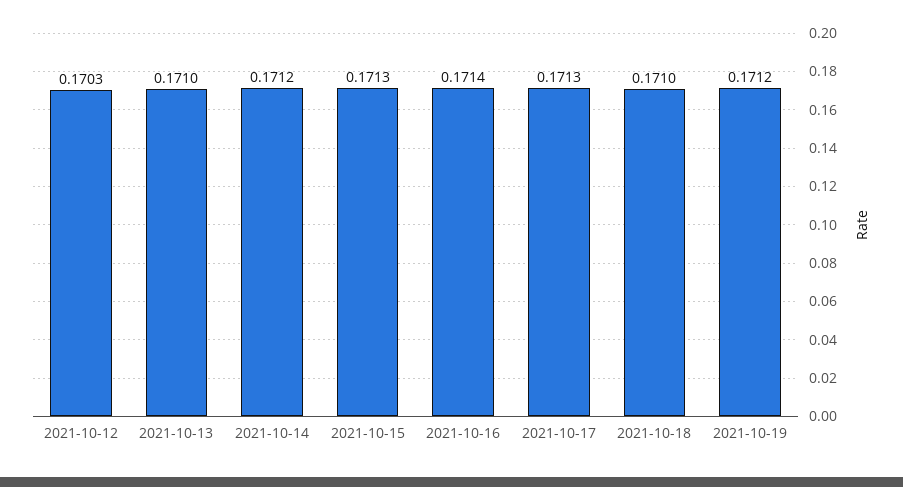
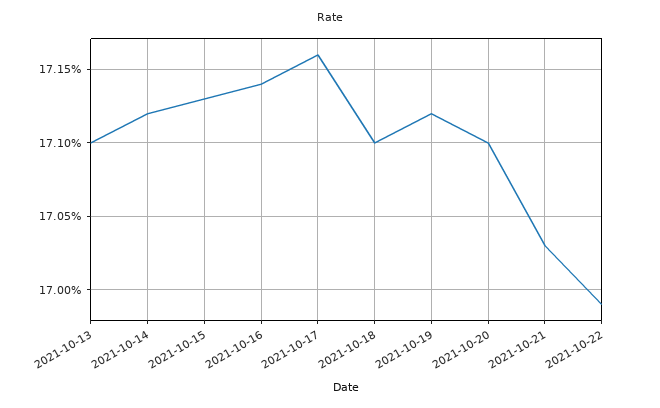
2021-10-12: 0.1703 -> none
2021-10-17: 0.1713 -> 0.1716
2021-10-20: none -> 0.171
2021-10-21: none -> 0.1703
2021-10-22: none -> 0.1699

